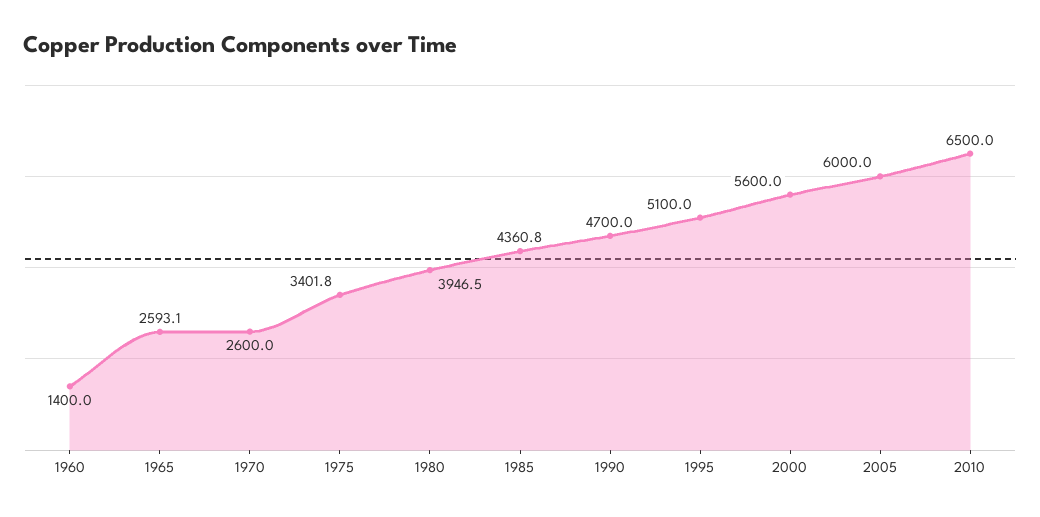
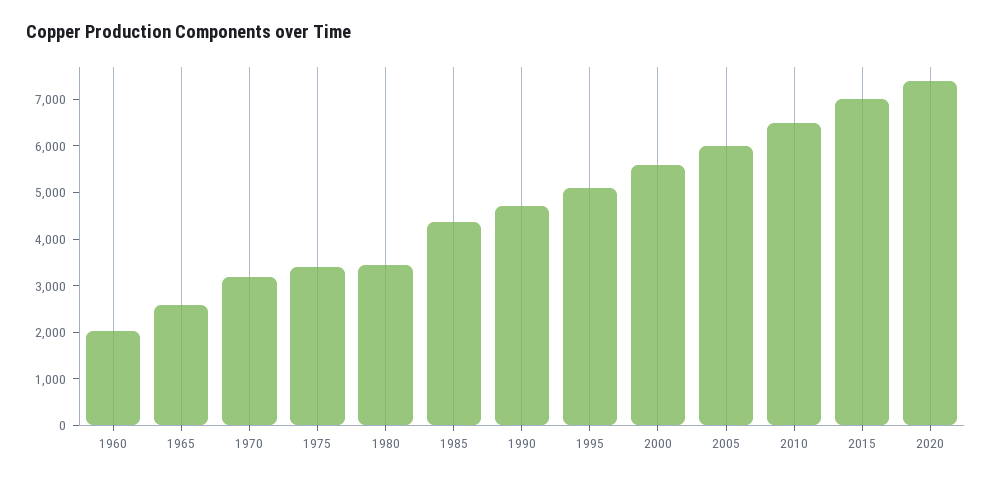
1960: 1400 -> 2000
1970: 2600 -> 3200
1980: 3946.5 -> 3400
2015: none -> 7000
2020: none -> 7400

